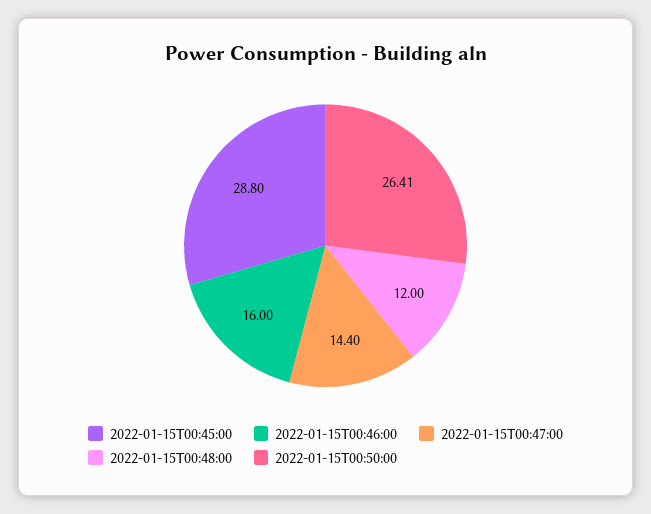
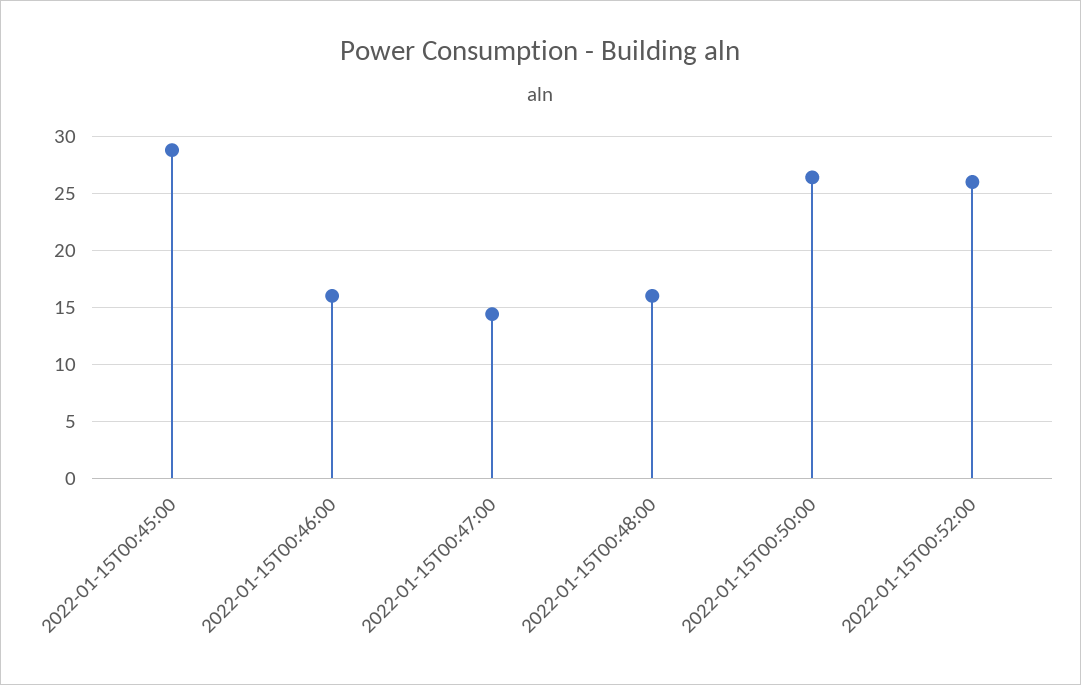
2022-01-15T00:48:00: 12 -> 16
2022-01-15T00:52:00: none -> 26

